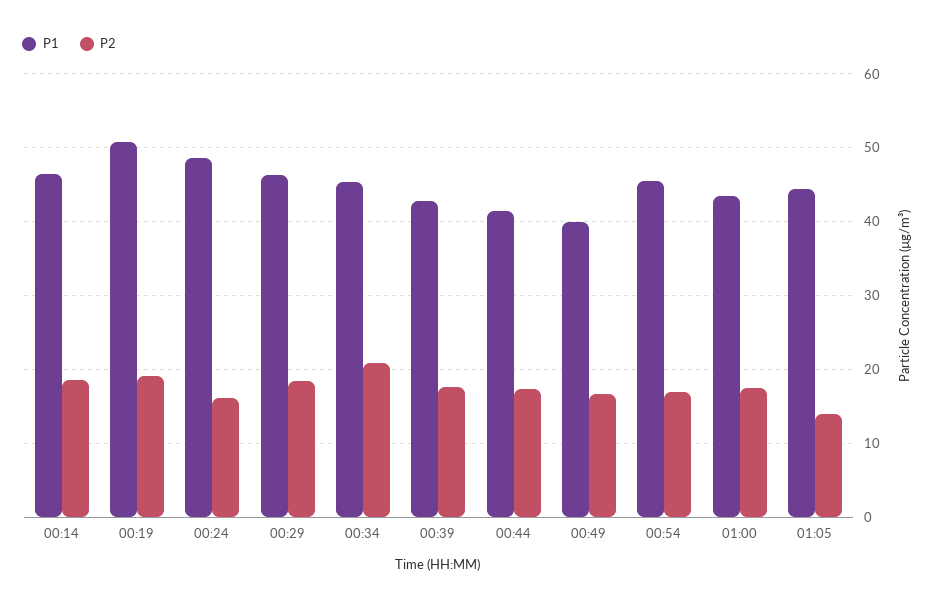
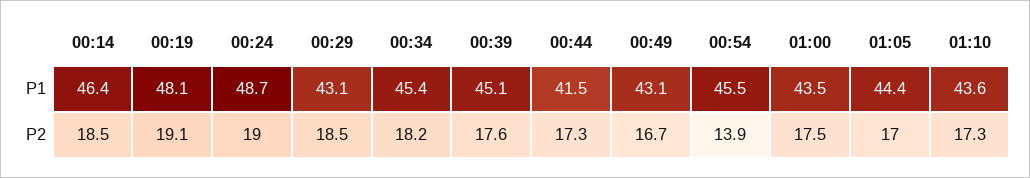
P1, 00:19: 51 -> 48.1
P2, 00:24: 16 -> 19
P1, 00:29: 46 -> 43.1
P2, 00:34: 21 -> 18.2
P1, 00:39: 43 -> 45.1
P1, 00:49: 40 -> 43.1
P2, 00:54: 17 -> 13.9
P2, 01:05: 14 -> 17
P1, 01:10: none -> 43.6
P2, 01:10: none -> 17.3

